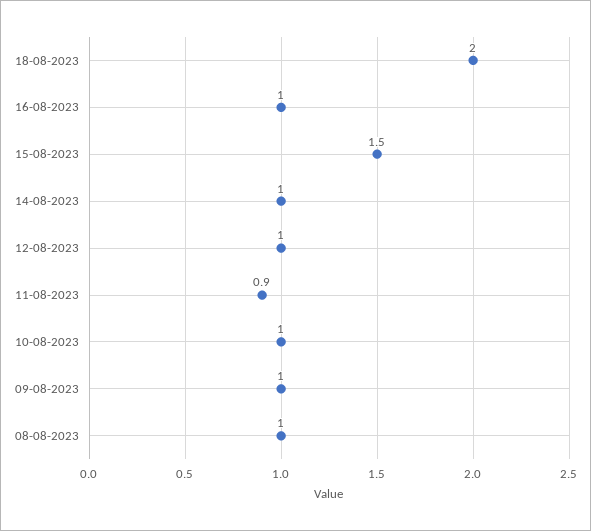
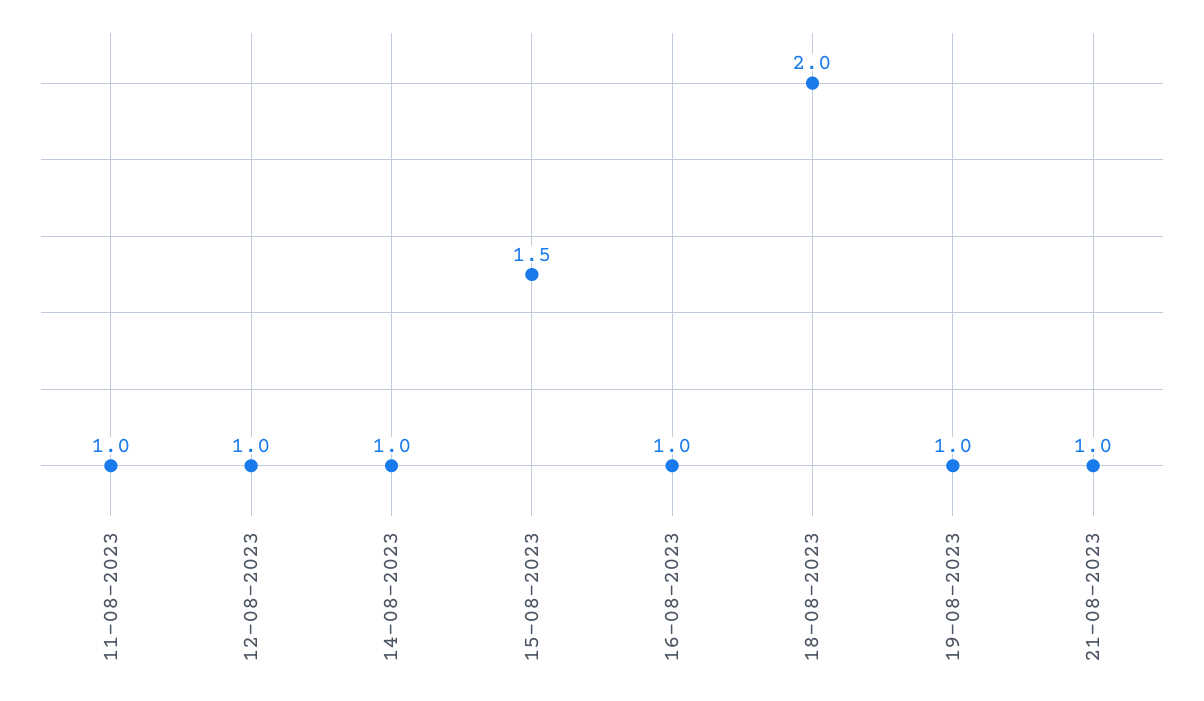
11-08-2023: 0.9 -> 1
10-08-2023: 1 -> none
09-08-2023: 1 -> none
08-08-2023: 1 -> none
19-08-2023: none -> 1
21-08-2023: none -> 1

